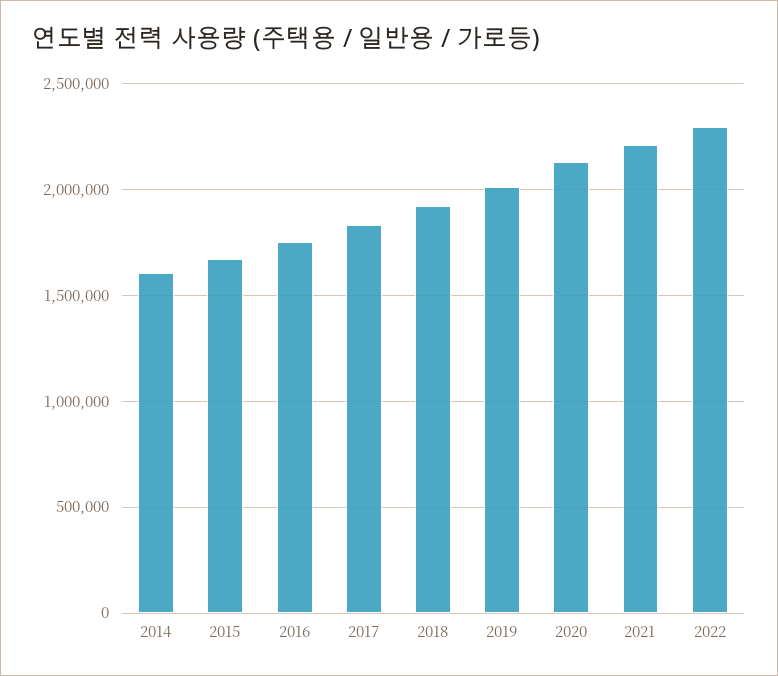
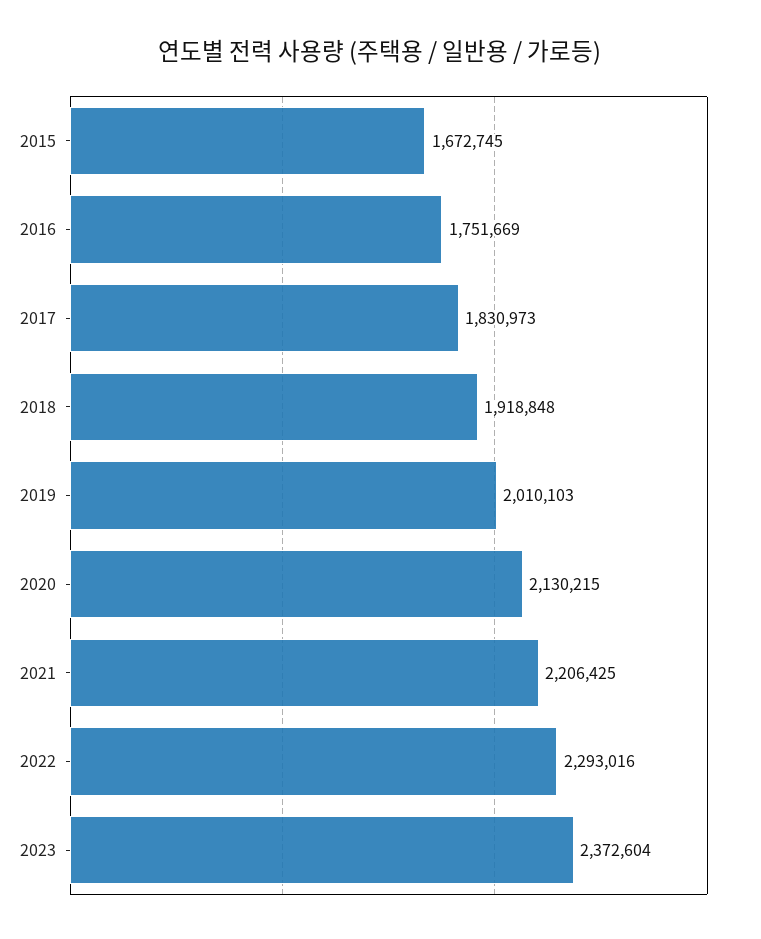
2014: 1600000 -> none
2023: none -> 2372604

